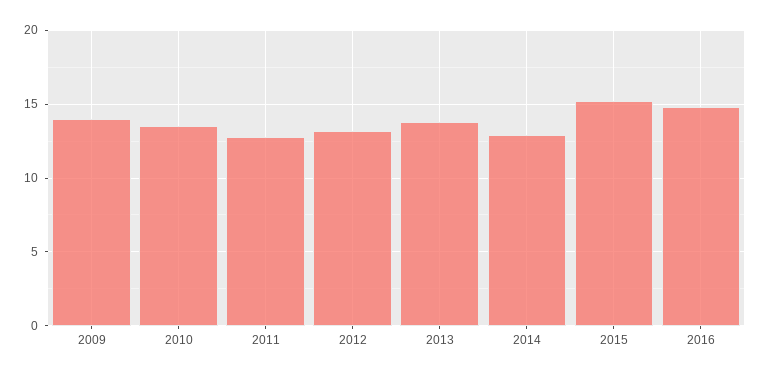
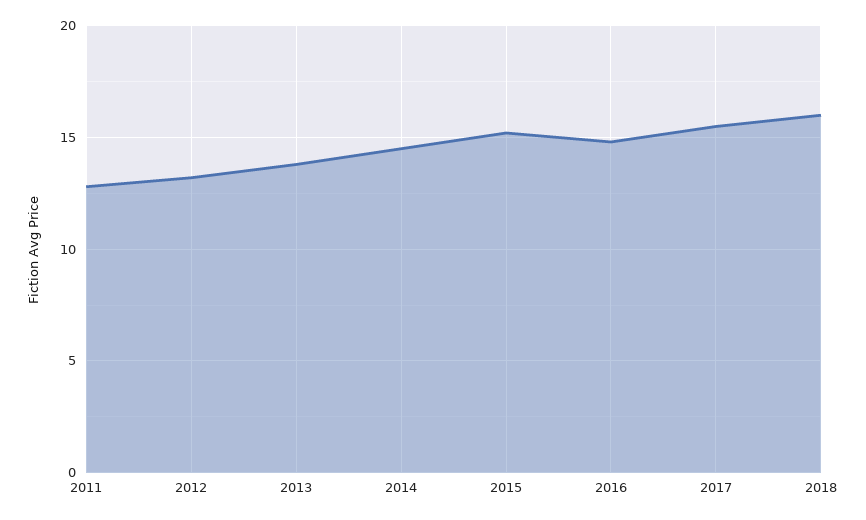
2009: 14 -> none
2010: 13.5 -> none
2014: 13 -> 14.5
2017: none -> 15.5
2018: none -> 16

